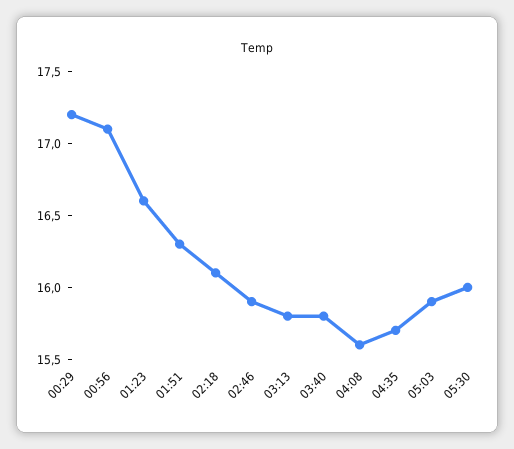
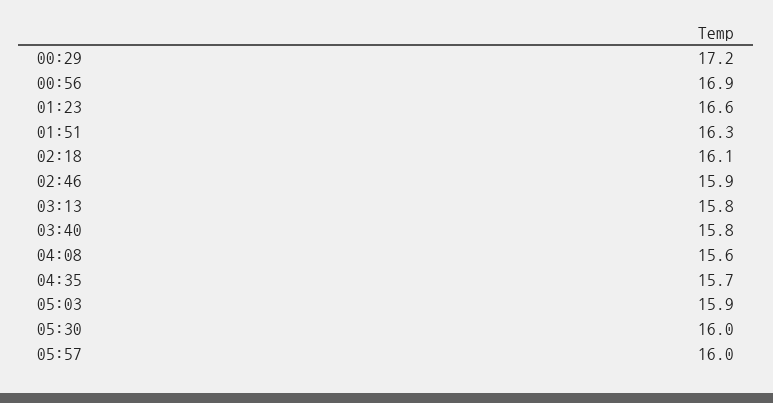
00:56: 17.1 -> 16.9
05:57: none -> 16

